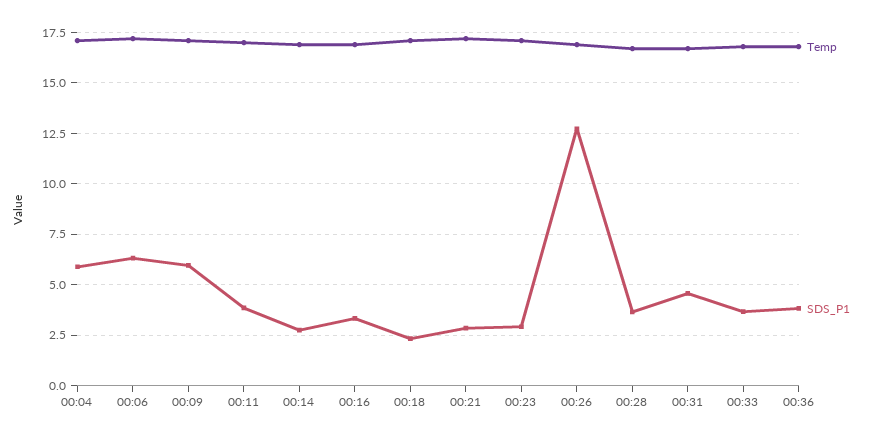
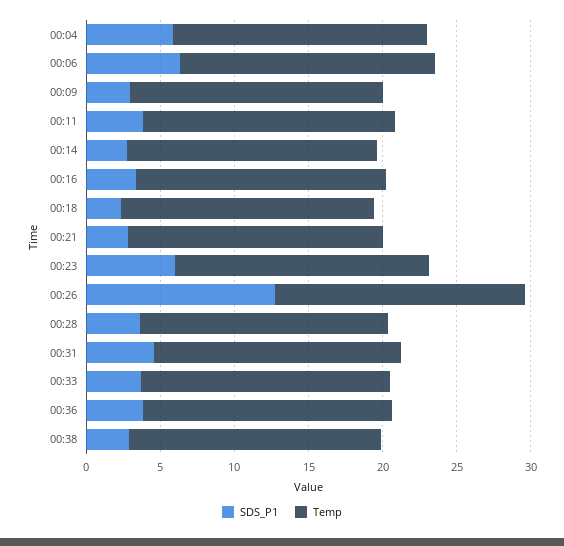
SDS_P1, 00:09: 6 -> 3
SDS_P1, 00:23: 3 -> 6
SDS_P1, 00:38: none -> 3
Temp, 00:38: none -> 17

